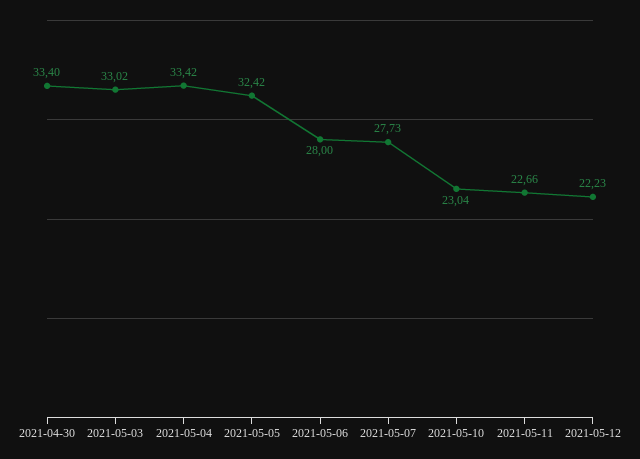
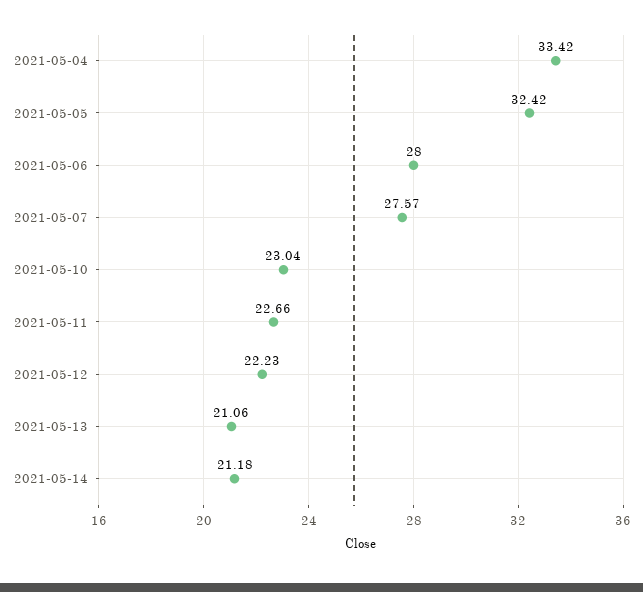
2021-04-30: 33.4 -> none
2021-05-03: 33.02 -> none
2021-05-07: 27.73 -> 27.57
2021-05-13: none -> 21.06
2021-05-14: none -> 21.18

